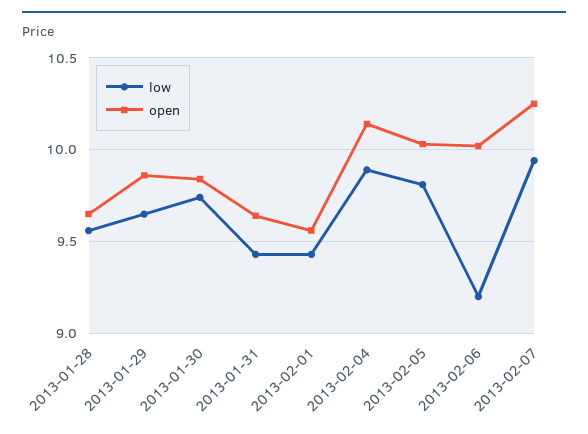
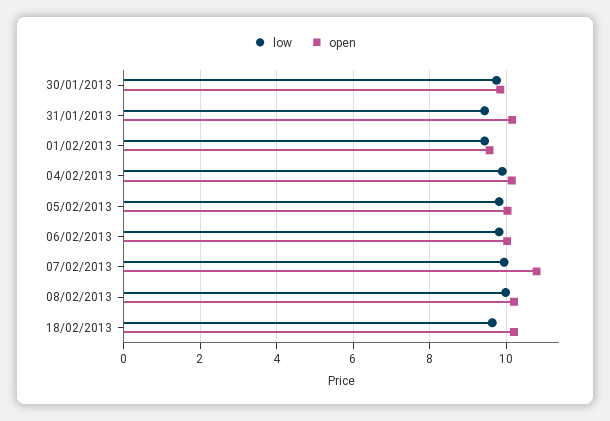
low, 2013-01-28: 9.55 -> none
open, 2013-01-28: 9.65 -> none
low, 2013-01-29: 9.65 -> none
open, 2013-01-29: 9.85 -> none
open, 2013-01-31: 9.65 -> 10.2
low, 2013-02-06: 9.2 -> 9.8
open, 2013-02-07: 10.25 -> 10.8
low, 08/02/2013: none -> 10
open, 08/02/2013: none -> 10.2
low, 18/02/2013: none -> 9.6
open, 18/02/2013: none -> 10.2

